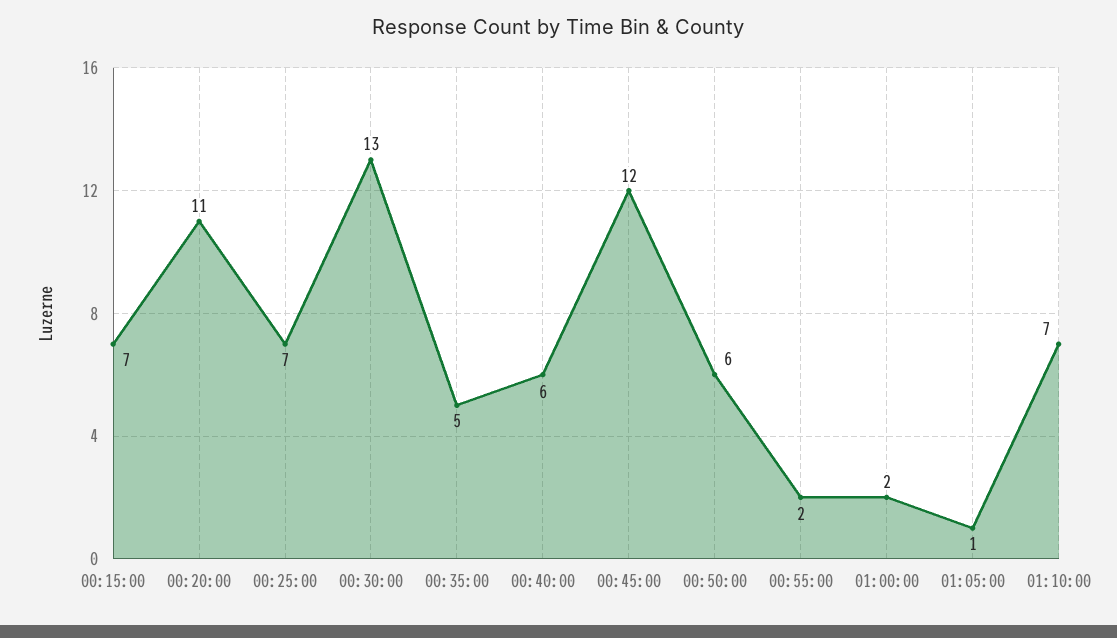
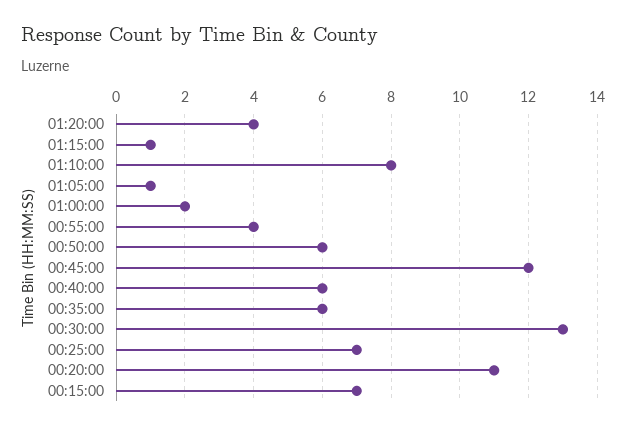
00:35:00: 5 -> 6
00:55:00: 2 -> 4
01:10:00: 7 -> 8
01:20:00: none -> 4
01:15:00: none -> 1

